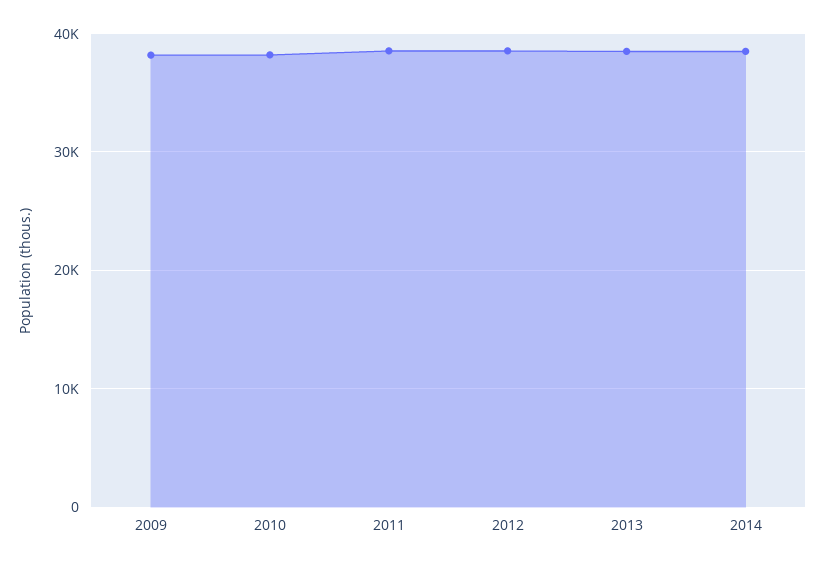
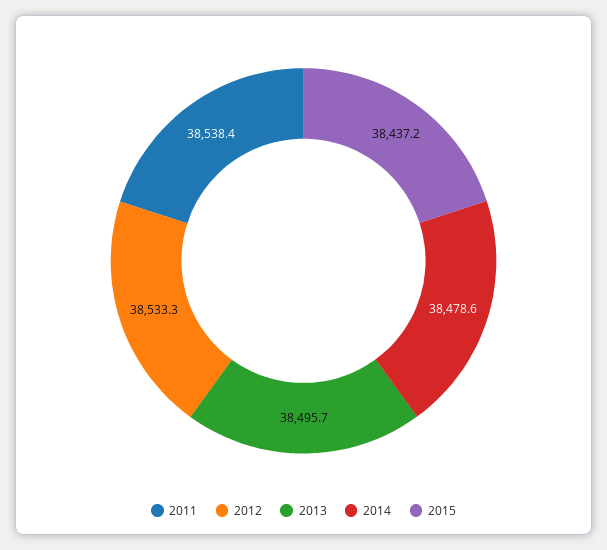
2009: 38000 -> none
2010: 38000 -> none
2015: none -> 38437.2

